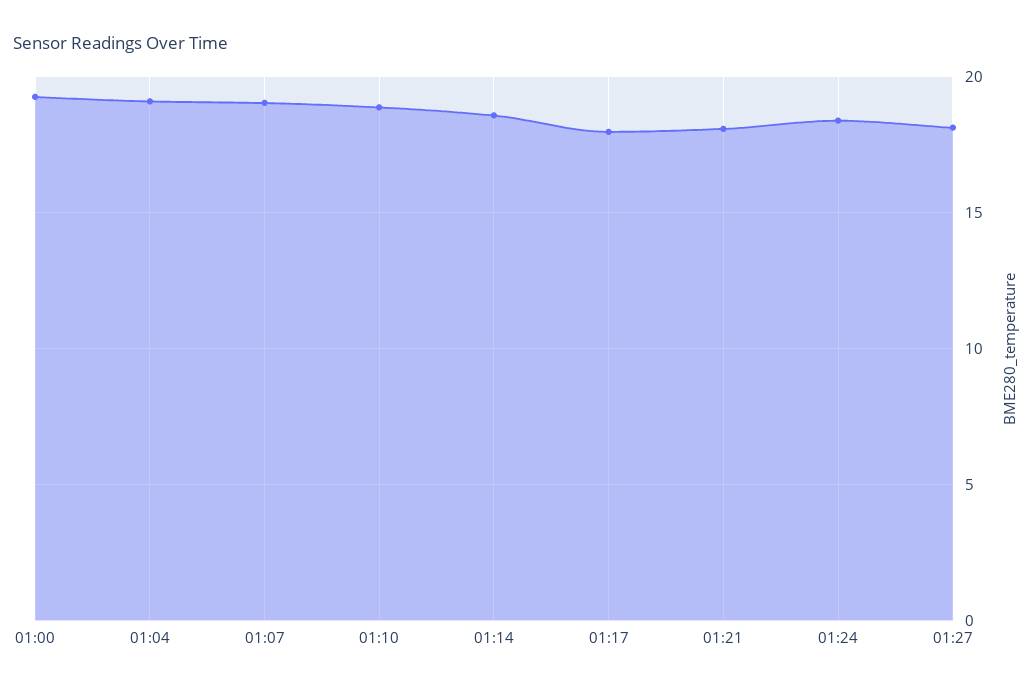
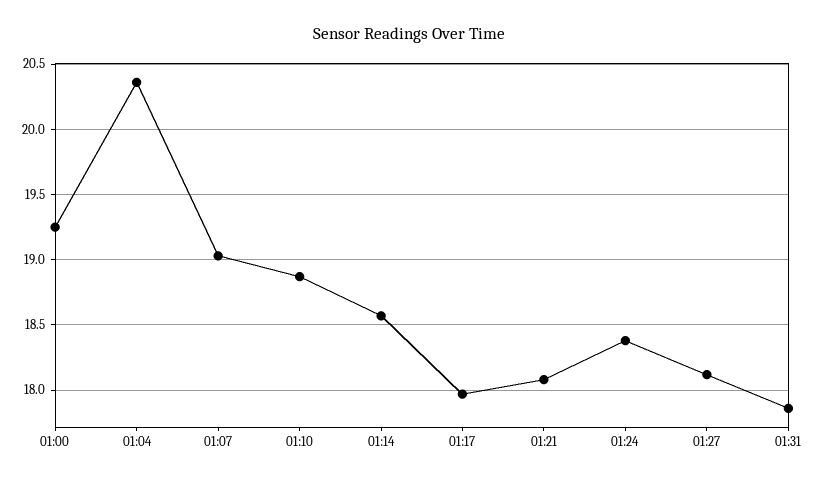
01:04: 19 -> 20.35
01:31: none -> 17.85

